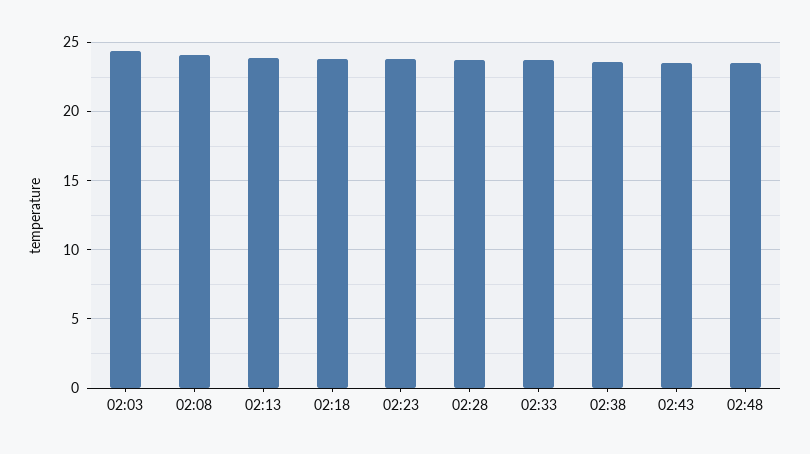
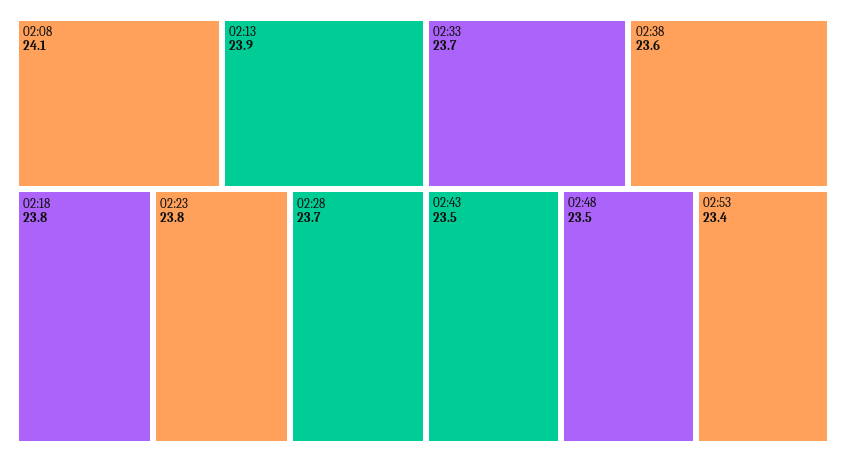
02:03: 24.5 -> none
02:53: none -> 23.4

